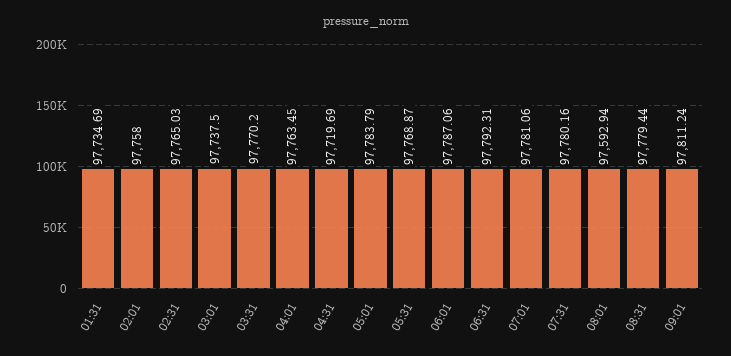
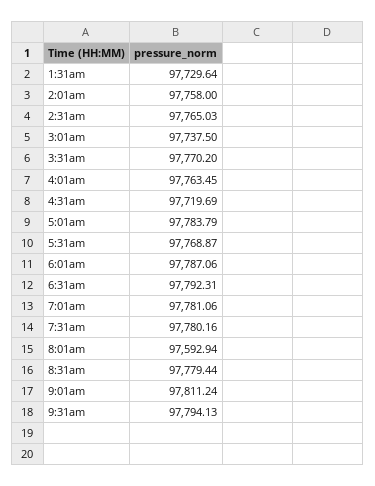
01:31: 97734.69 -> 97729.64
9:31am: none -> 97794.13

